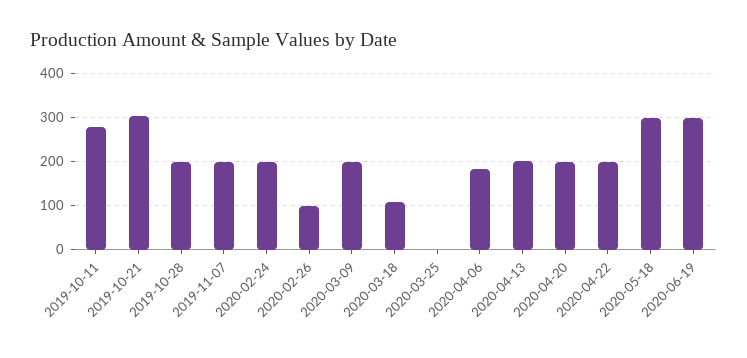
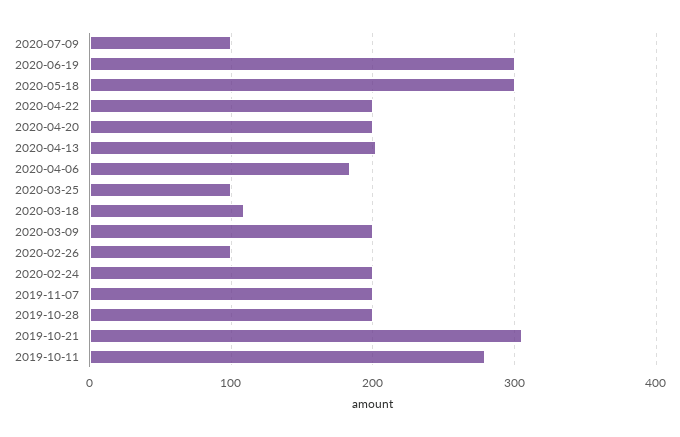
2020-03-25: 0 -> 100
2020-07-09: none -> 100

